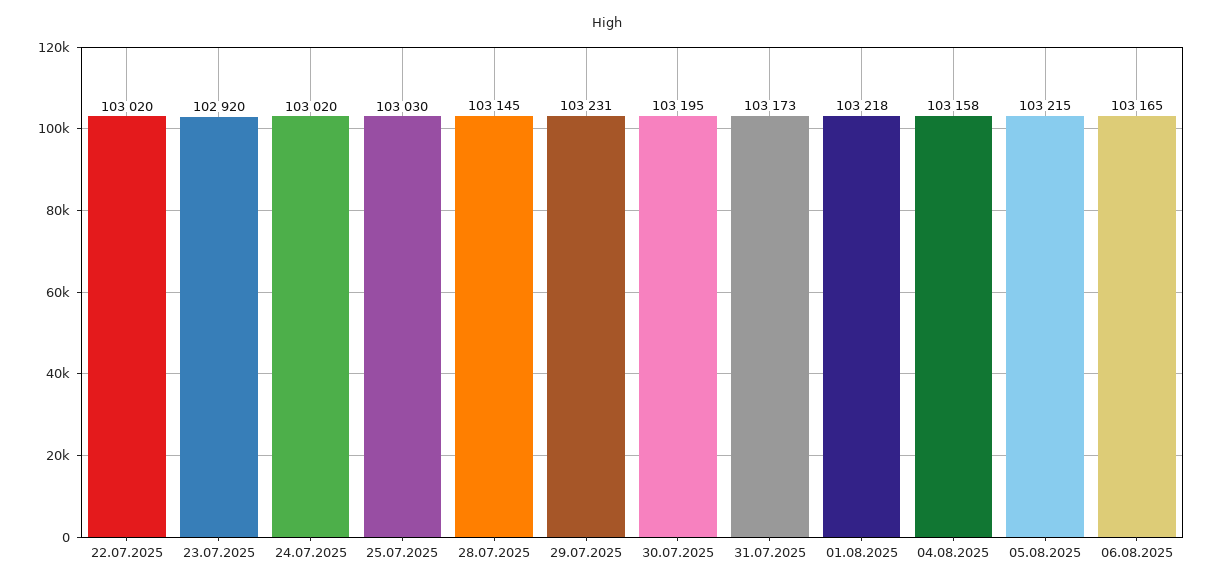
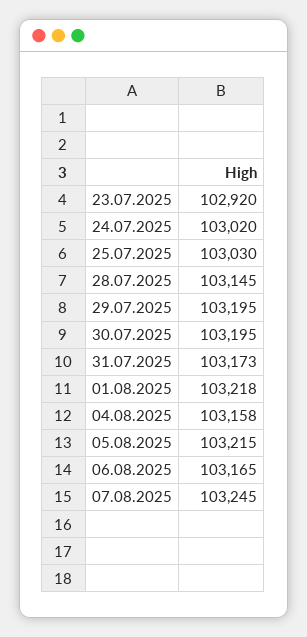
22.07.2025: 103020 -> none
29.07.2025: 103231 -> 103195
07.08.2025: none -> 103245

